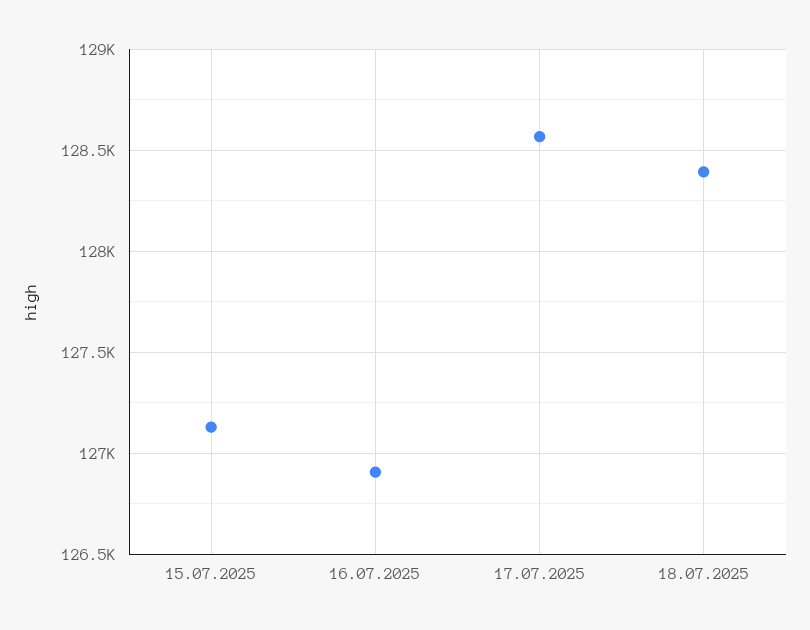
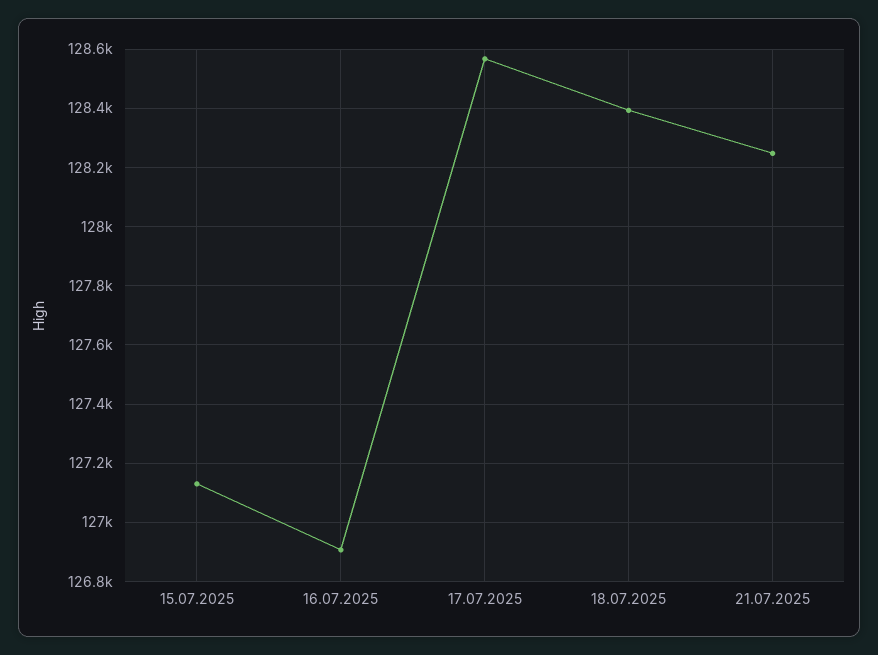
21.07.2025: none -> 128250

